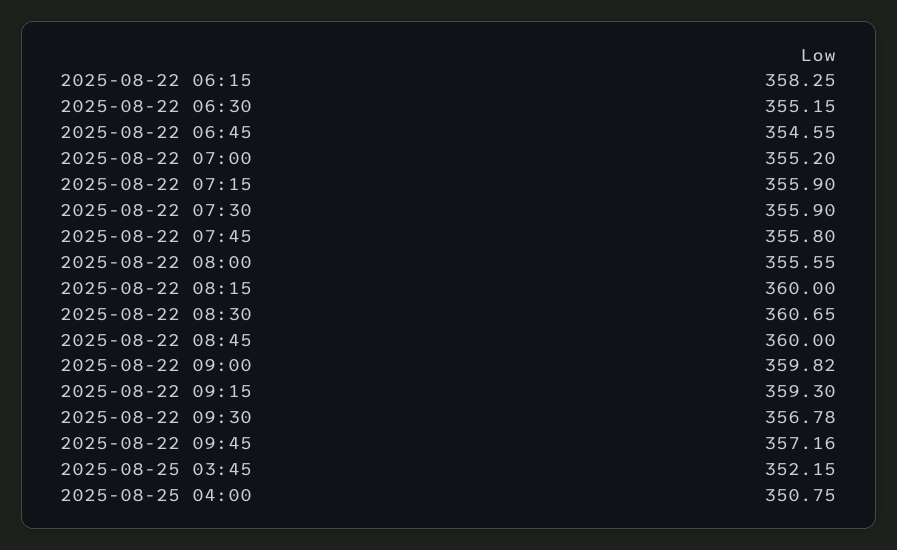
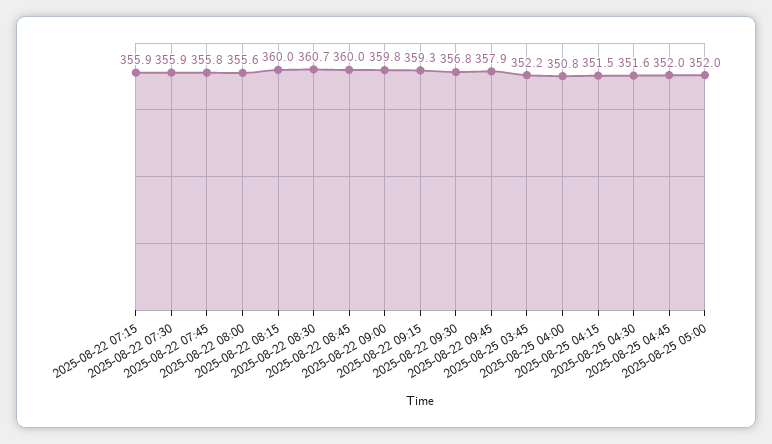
2025-08-22 06:15: 358.25 -> none
2025-08-22 06:30: 355.15 -> none
2025-08-22 06:45: 354.55 -> none
2025-08-22 07:00: 355.2 -> none
2025-08-22 09:45: 357.16 -> 357.9
2025-08-25 04:15: none -> 351.5
2025-08-25 04:30: none -> 351.6
2025-08-25 04:45: none -> 352
2025-08-25 05:00: none -> 352

